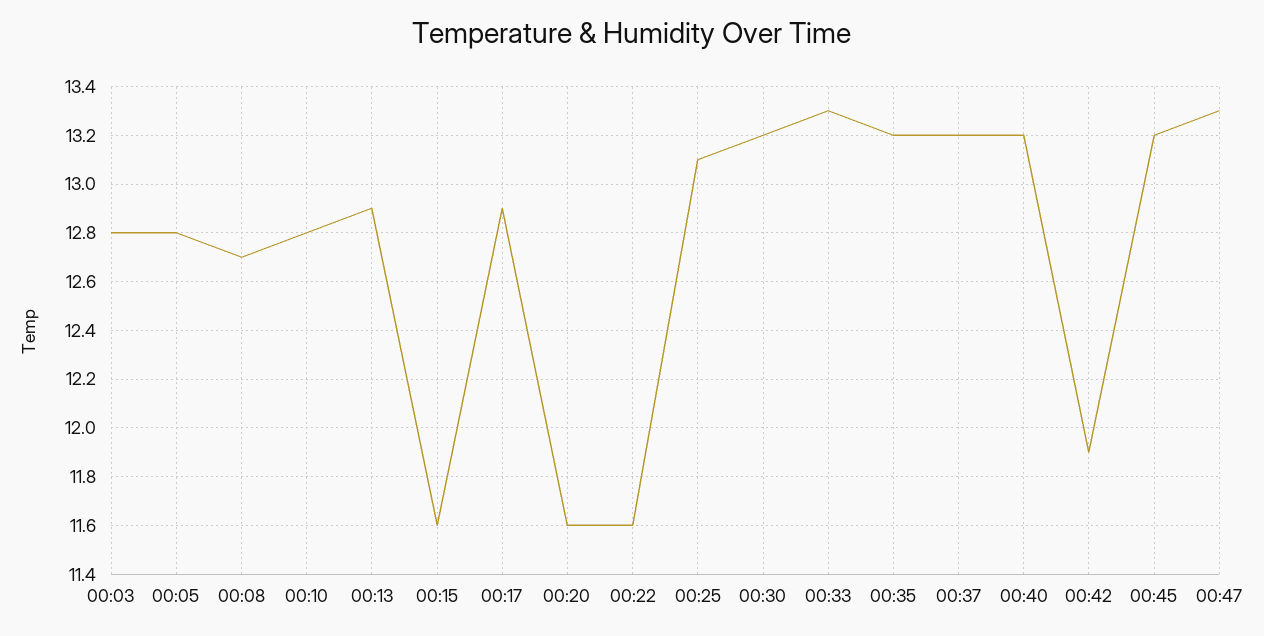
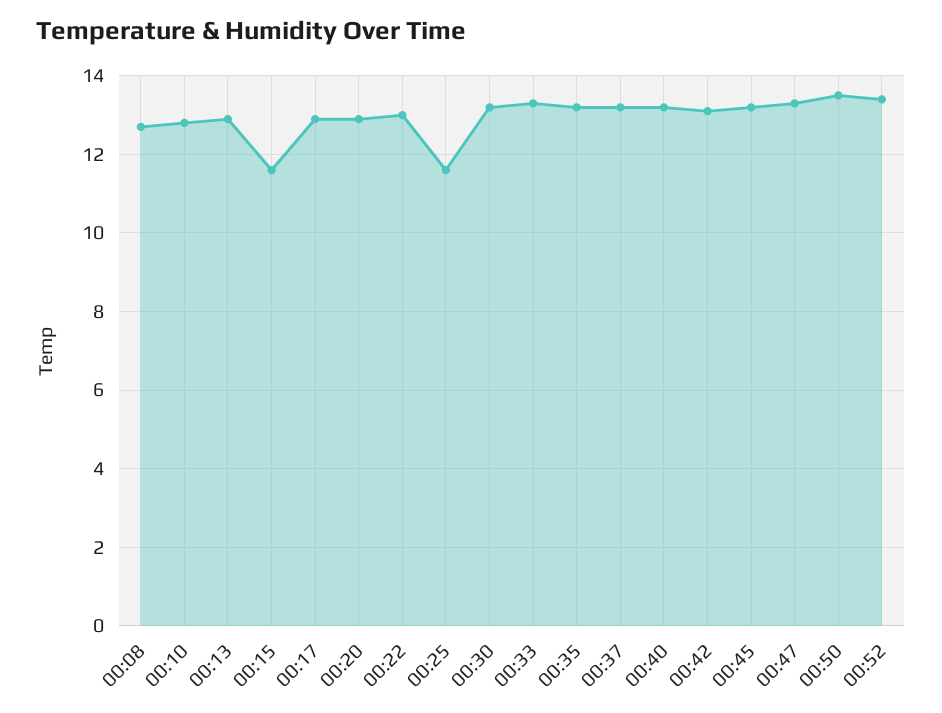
00:03: 12.8 -> none
00:05: 12.8 -> none
00:20: 11.6 -> 13
00:22: 11.6 -> 13
00:25: 13.1 -> 11.5
00:42: 11.9 -> 13
00:50: none -> 13.5
00:52: none -> 13.5

